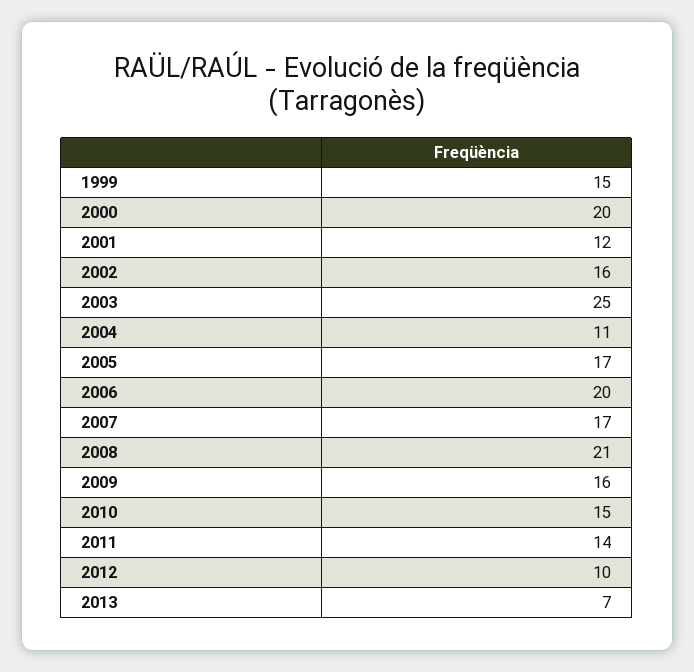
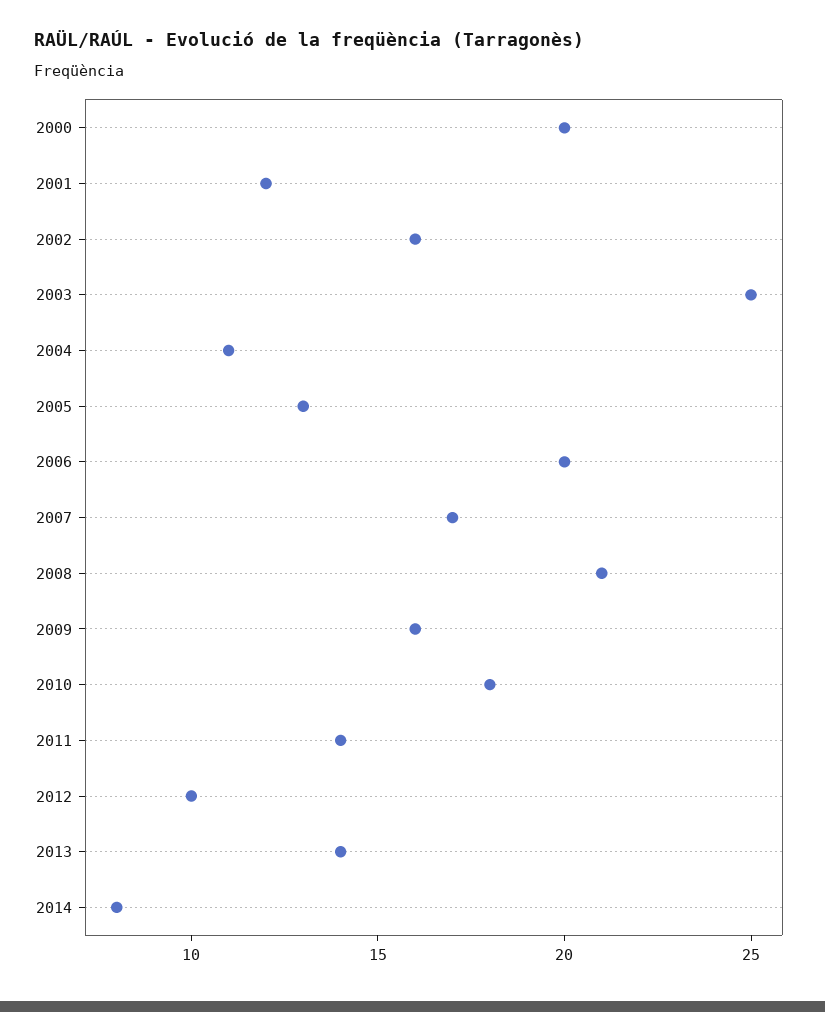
1999: 15 -> none
2005: 17 -> 13
2010: 15 -> 18
2013: 7 -> 14
2014: none -> 8

